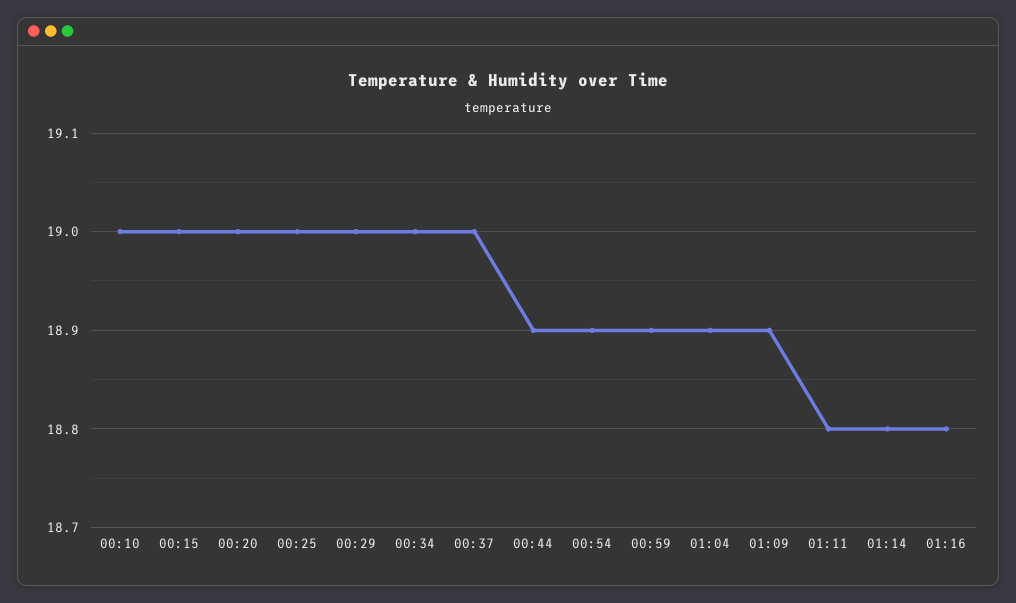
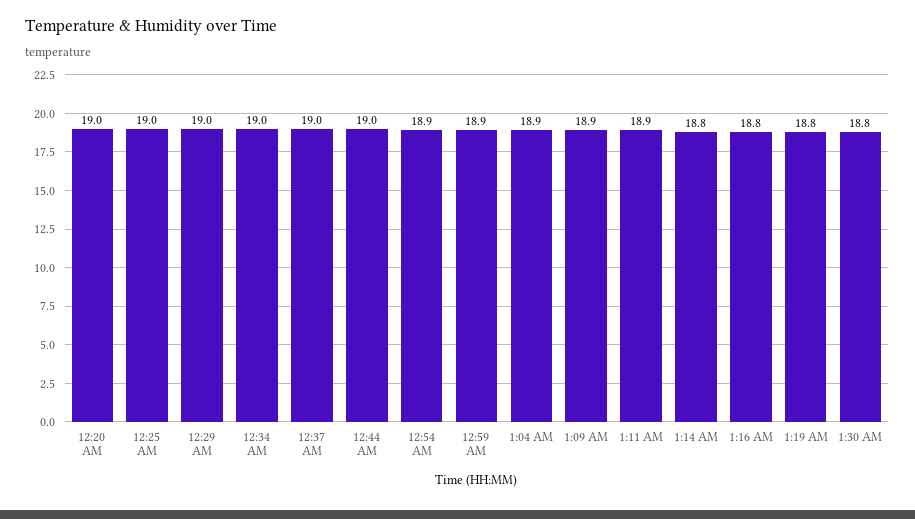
00:10: 19 -> none
00:15: 19 -> none
00:44: 18.9 -> 19
01:11: 18.8 -> 18.9
1:19 AM: none -> 18.8
1:30 AM: none -> 18.8

